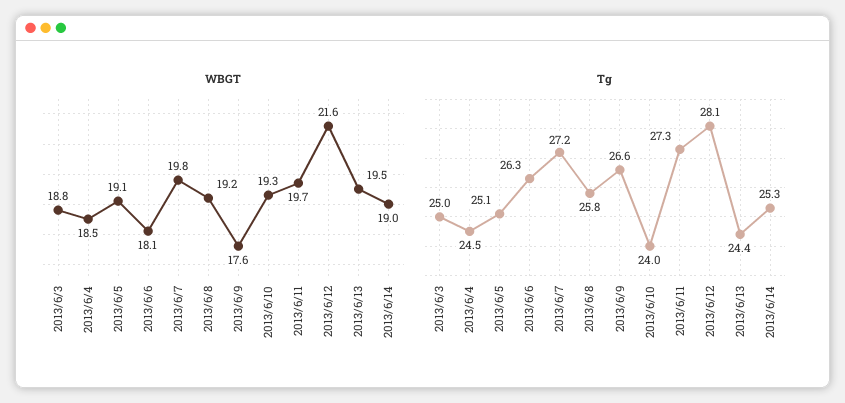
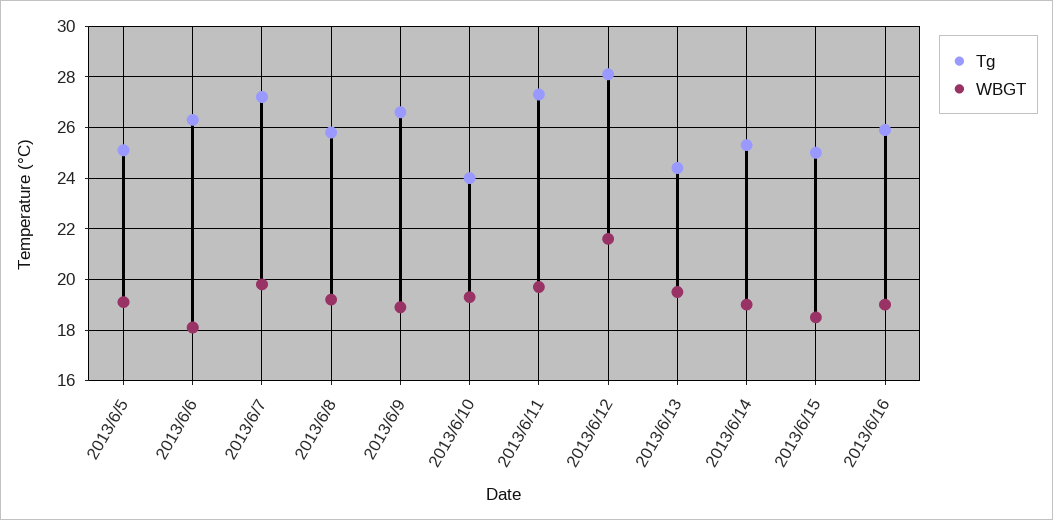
WBGT, 2013/6/3: 18.8 -> none
WBGT, 2013/6/4: 18.5 -> none
WBGT, 2013/6/9: 17.6 -> 19
Tg, 2013/6/3: 25 -> none
Tg, 2013/6/4: 24.5 -> none
Tg, 2013/6/15: none -> 25
WBGT, 2013/6/15: none -> 18.5
Tg, 2013/6/16: none -> 26
WBGT, 2013/6/16: none -> 19

